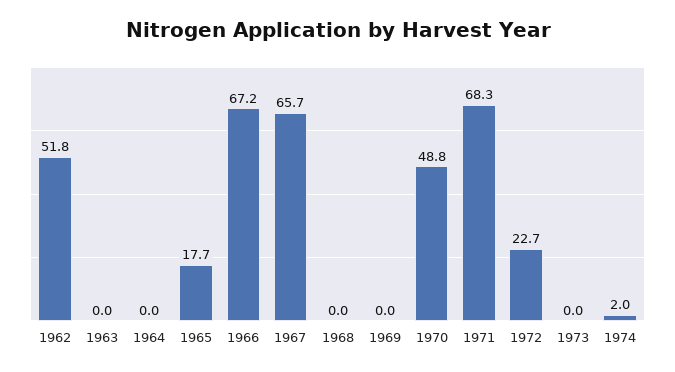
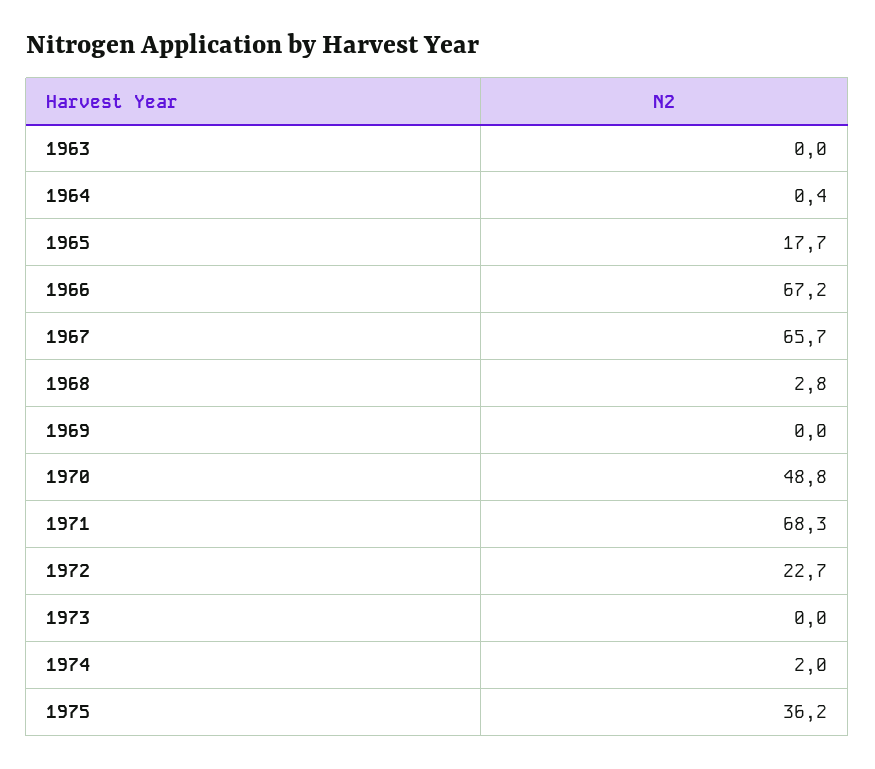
1962: 51.8 -> none
1964: 0 -> 0.4
1968: 0 -> 2.8
1975: none -> 36.2

